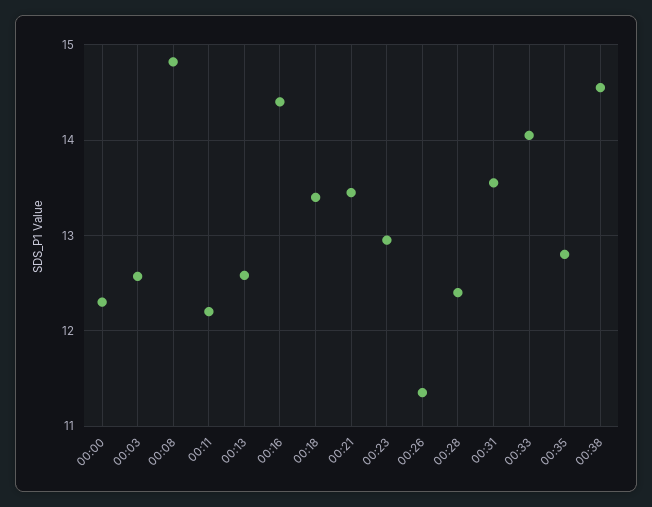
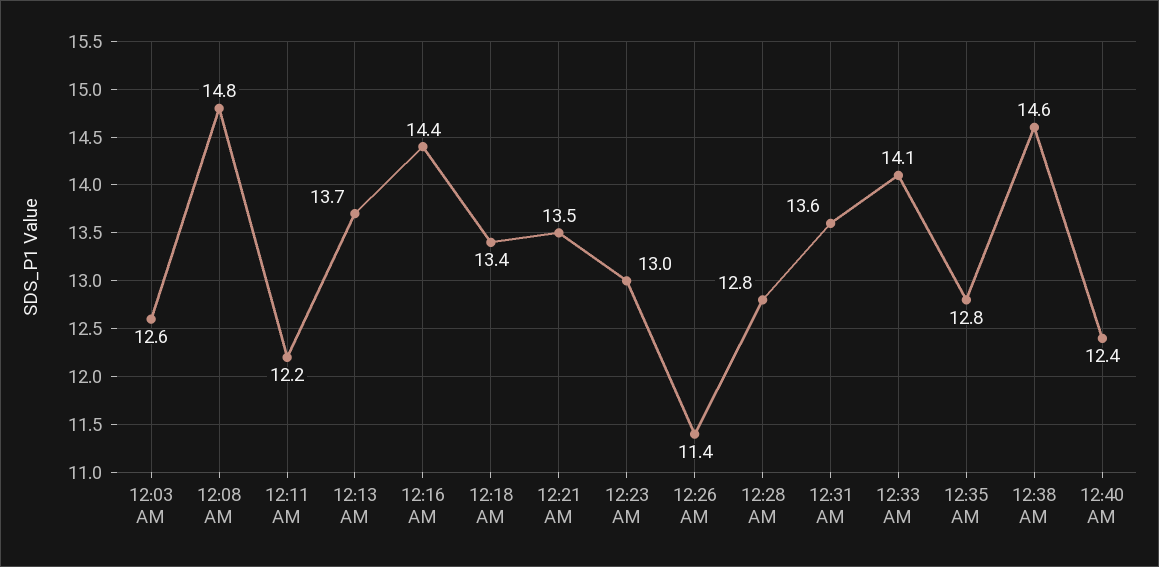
00:00: 12.3 -> none
00:13: 12.6 -> 13.7
00:28: 12.4 -> 12.8
12:40 AM: none -> 12.4

